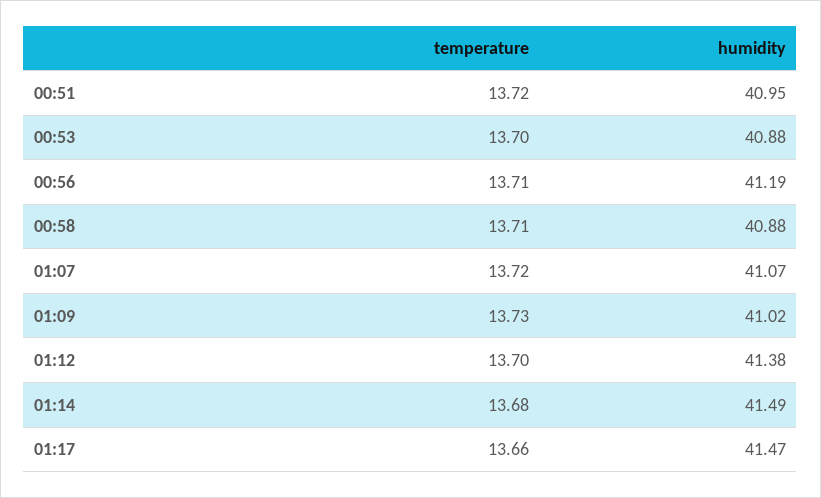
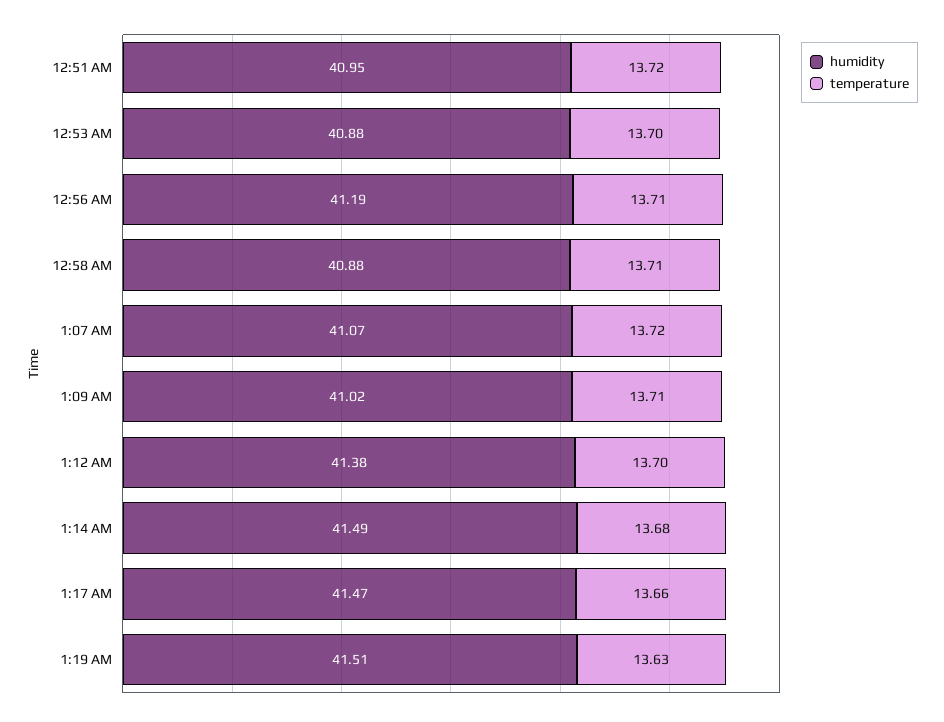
temperature, 01:09: 13.73 -> 13.71
humidity, 1:19 AM: none -> 41.51
temperature, 1:19 AM: none -> 13.63

